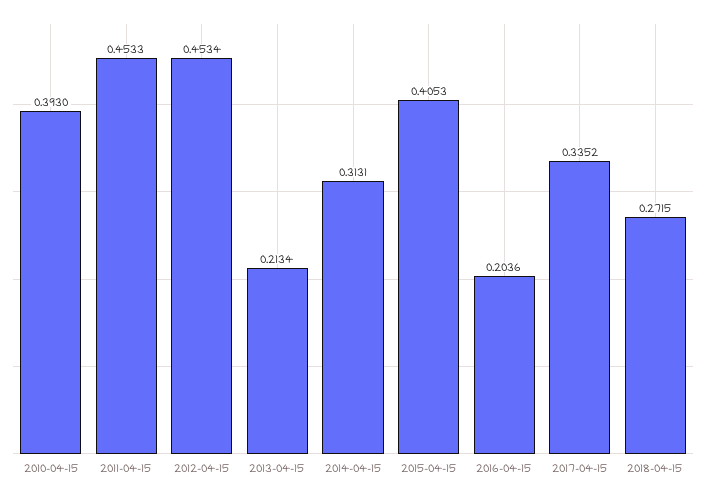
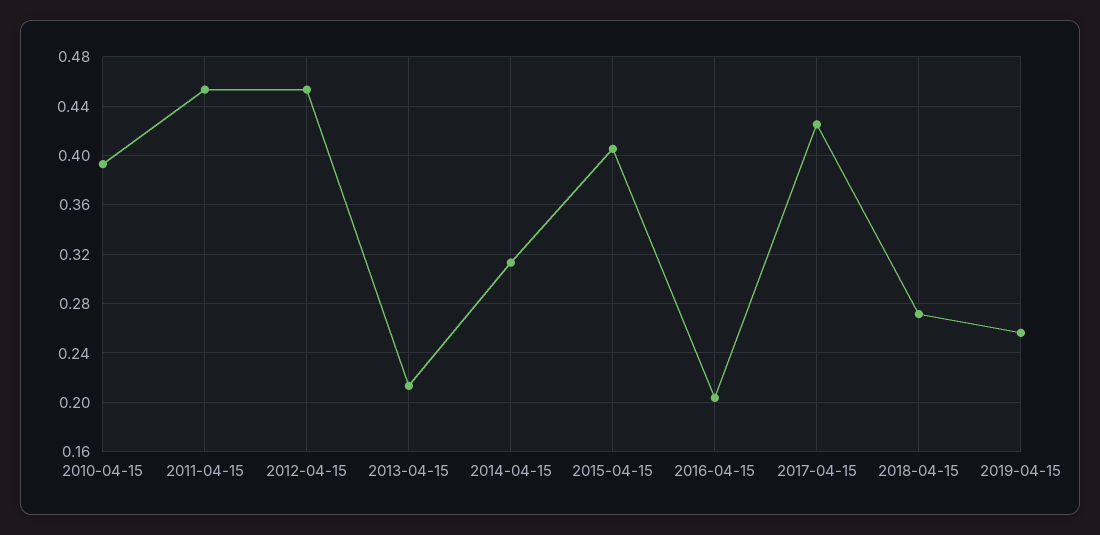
2017-04-15: 0.3352 -> 0.425
2019-04-15: none -> 0.255

